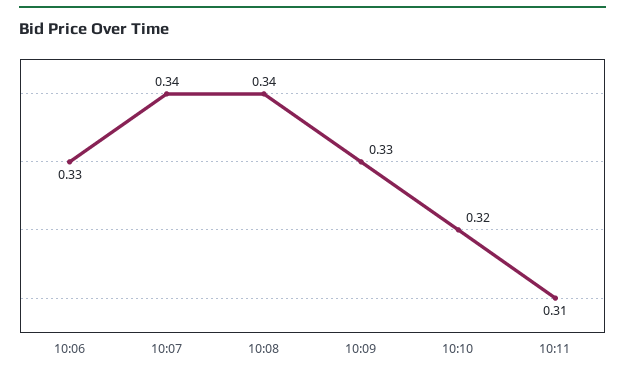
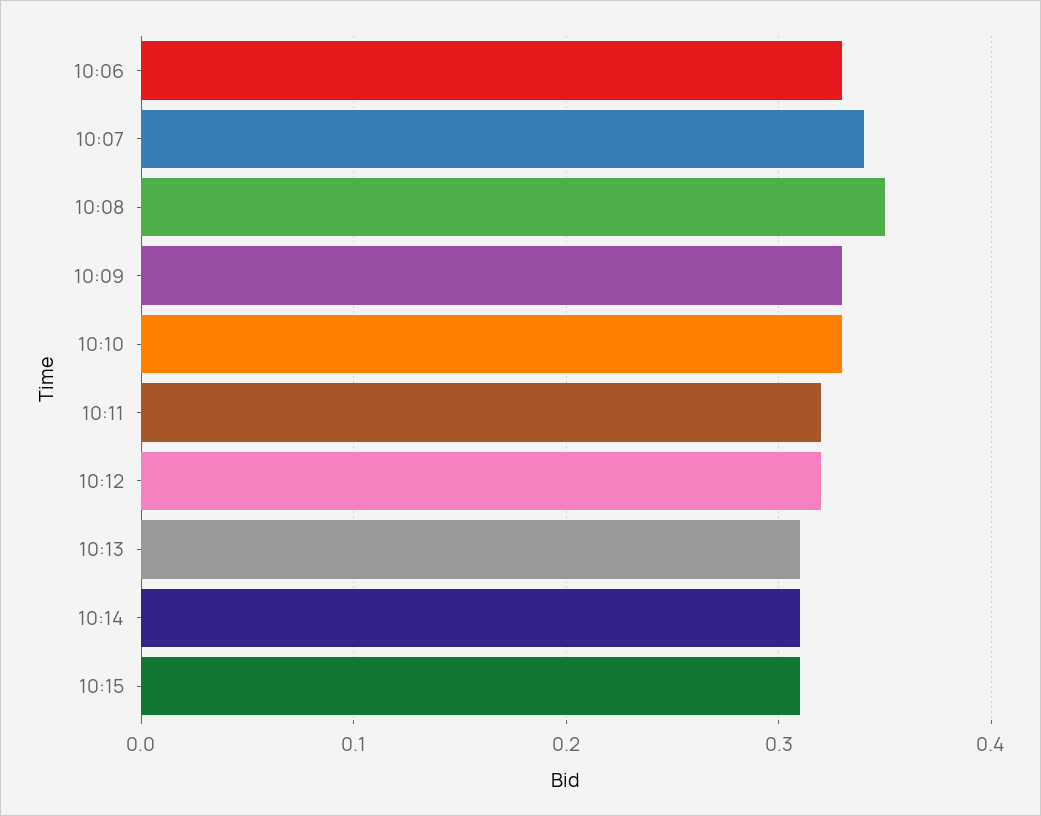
10:08: 0.34 -> 0.35
10:10: 0.32 -> 0.33
10:11: 0.31 -> 0.32
10:12: none -> 0.32
10:13: none -> 0.31
10:14: none -> 0.31
10:15: none -> 0.31

